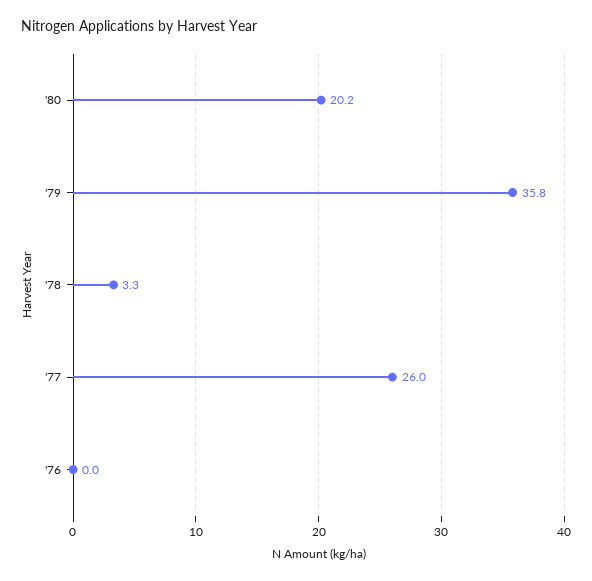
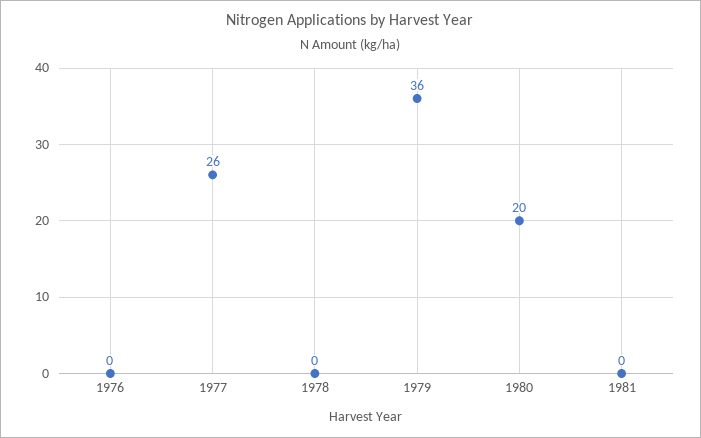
'78: 3.3 -> 0
1981: none -> 0

